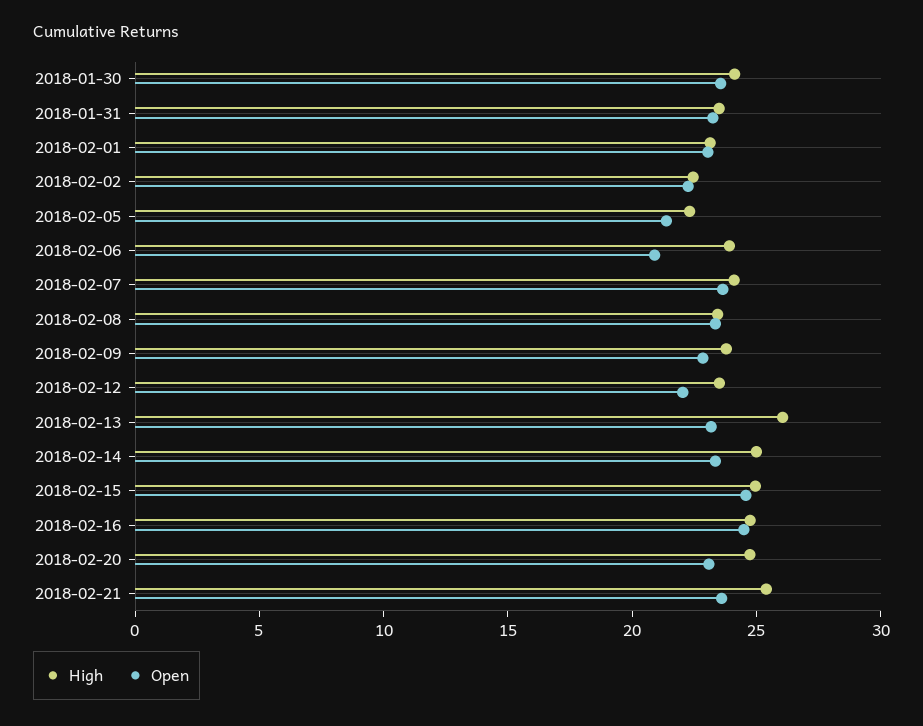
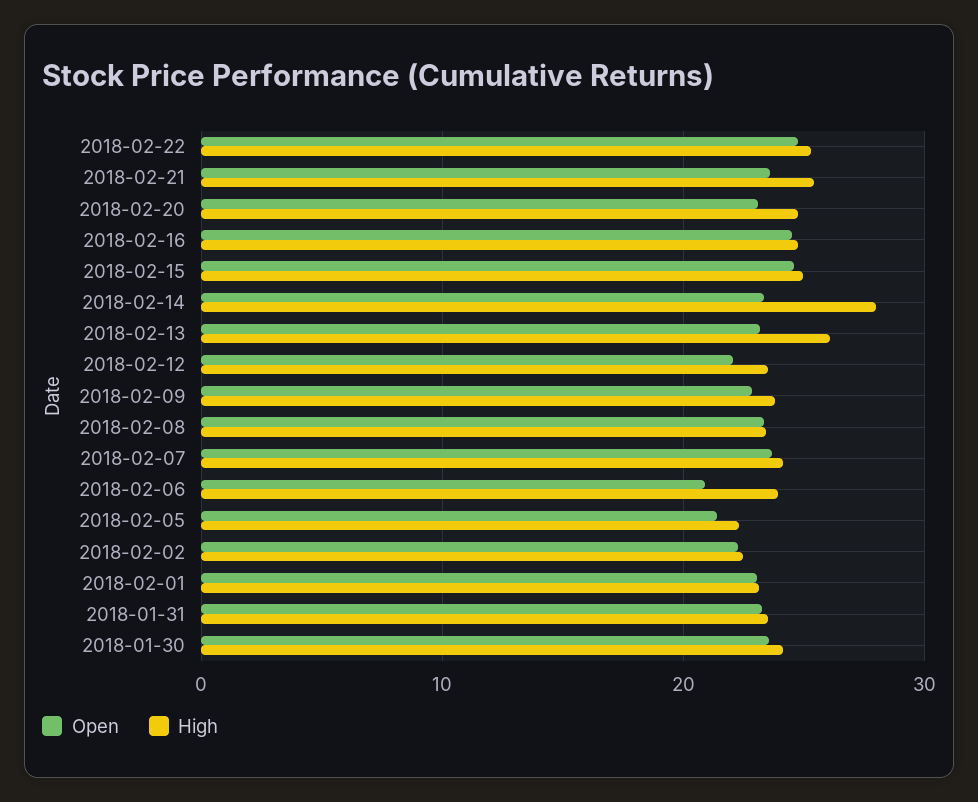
High, 2018-02-14: 25 -> 28
Open, 2018-02-22: none -> 25
High, 2018-02-22: none -> 25

